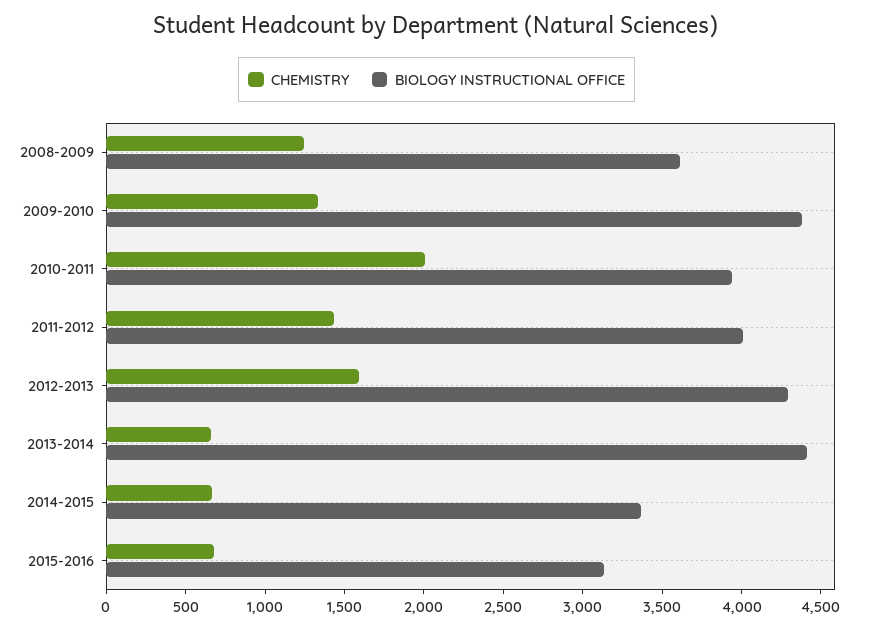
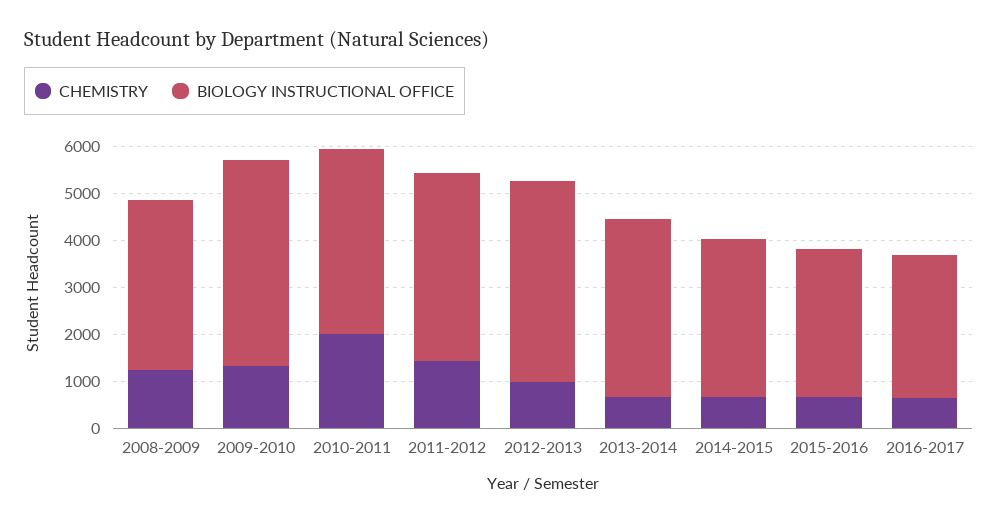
CHEMISTRY, 2012-2013: 1600 -> 1000
BIOLOGY INSTRUCTIONAL OFFICE, 2013-2014: 4400 -> 3800
CHEMISTRY, 2016-2017: none -> 600
BIOLOGY INSTRUCTIONAL OFFICE, 2016-2017: none -> 3000

